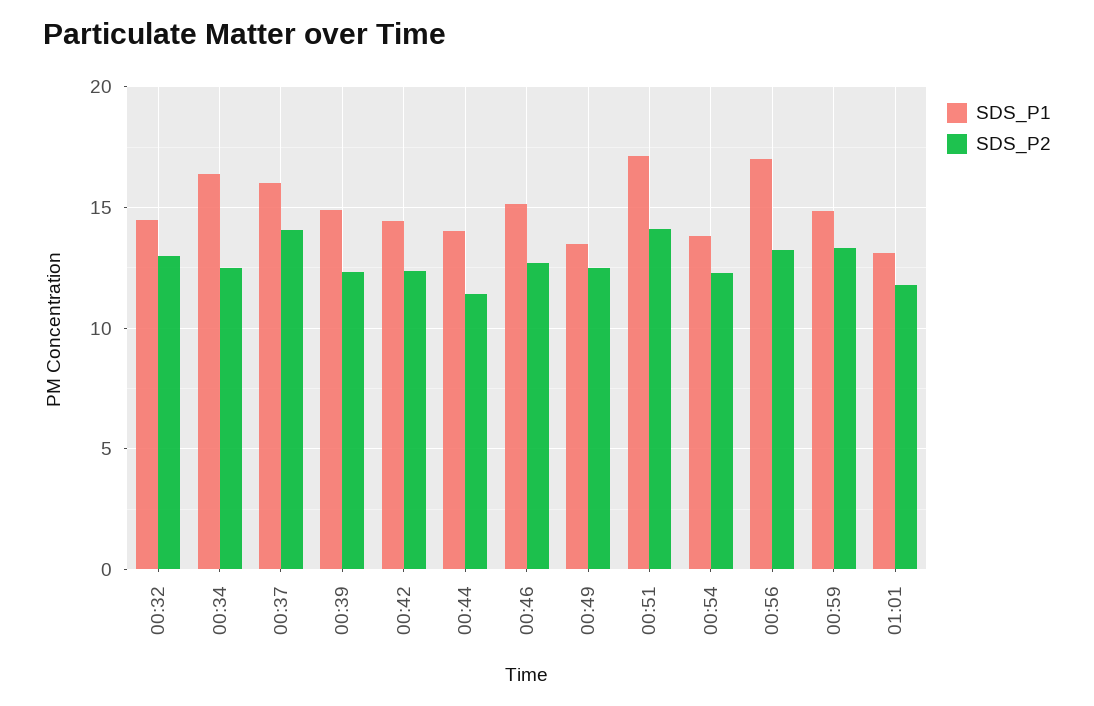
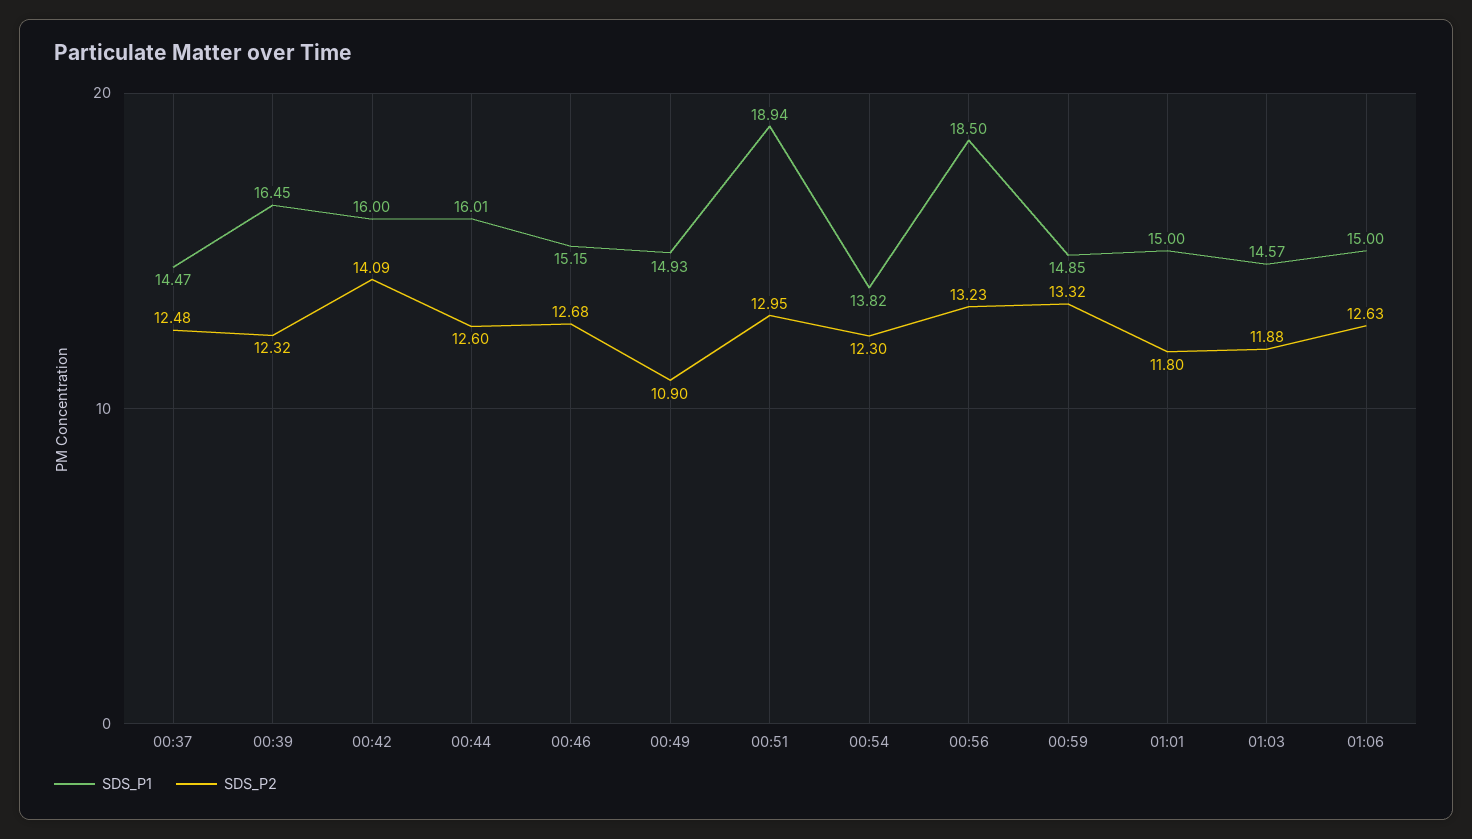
SDS_P1, 00:32: 14.5 -> none
SDS_P2, 00:32: 13 -> none
SDS_P1, 00:34: 16.5 -> none
SDS_P2, 00:34: 12.5 -> none
SDS_P1, 00:37: 16 -> 14.47
SDS_P2, 00:37: 14 -> 12.48
SDS_P1, 00:39: 15 -> 16.45
SDS_P1, 00:42: 14.5 -> 16
SDS_P2, 00:42: 12.5 -> 14.09
SDS_P1, 00:44: 14 -> 16.01
SDS_P2, 00:44: 11.5 -> 12.6
SDS_P1, 00:49: 13.5 -> 14.93
SDS_P2, 00:49: 12.5 -> 10.9
SDS_P1, 00:51: 17 -> 18.94
SDS_P2, 00:51: 14 -> 12.95
SDS_P1, 00:56: 17 -> 18.5
SDS_P1, 01:01: 13 -> 15
SDS_P1, 01:03: none -> 14.57
SDS_P2, 01:03: none -> 11.88
SDS_P1, 01:06: none -> 15
SDS_P2, 01:06: none -> 12.63

